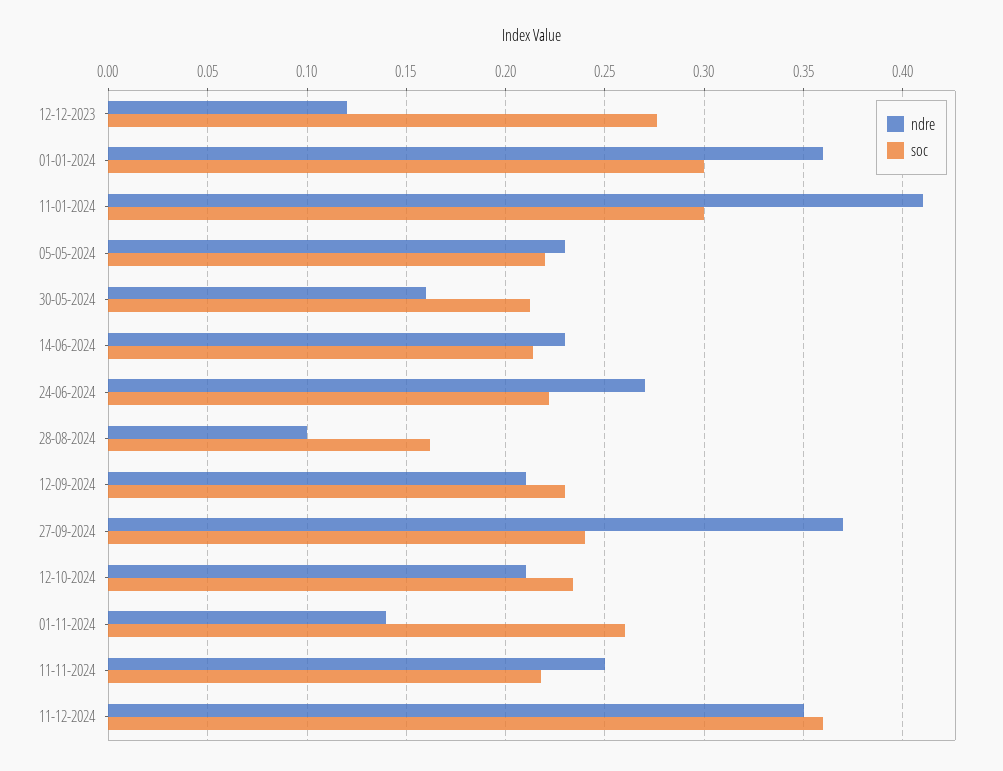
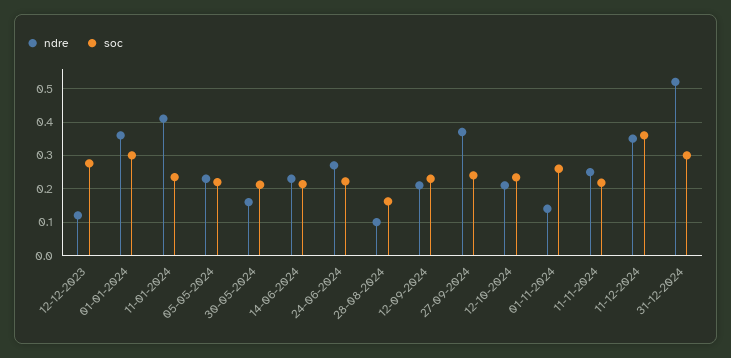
soc, 11-01-2024: 0.3 -> 0.24
ndre, 31-12-2024: none -> 0.52
soc, 31-12-2024: none -> 0.3

